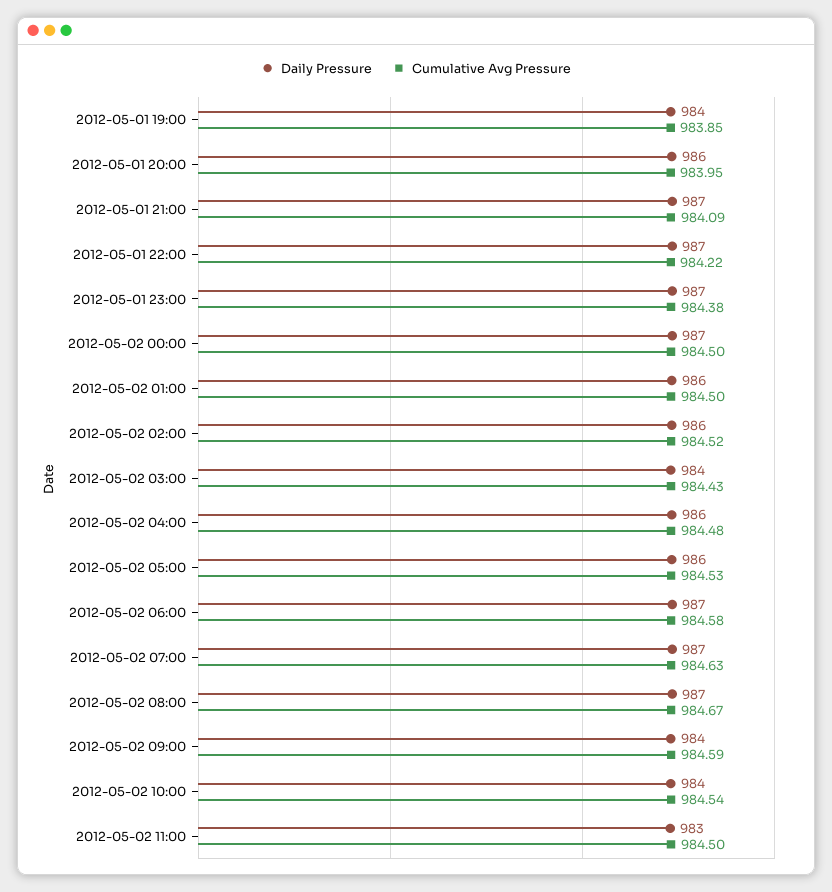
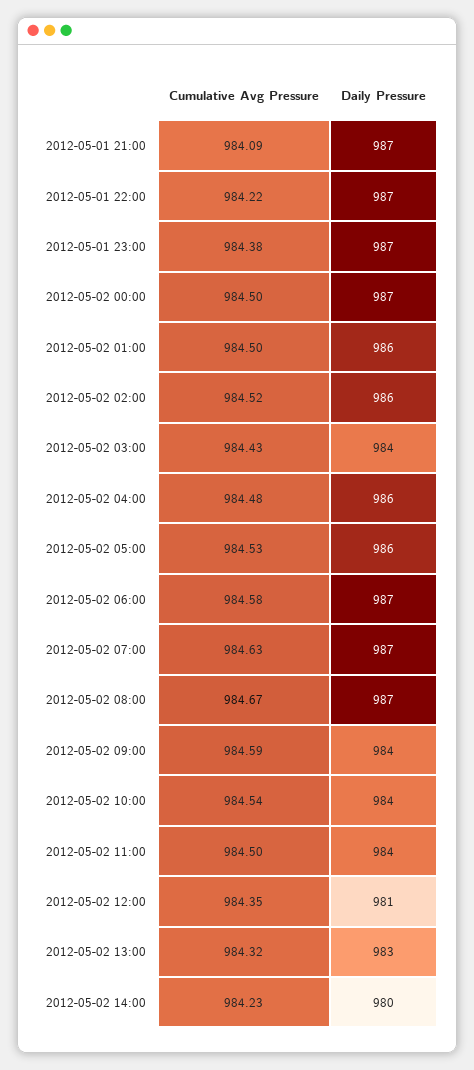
Daily Pressure, 2012-05-01 19:00: 984 -> none
Cumulative Avg Pressure, 2012-05-01 19:00: 983.85 -> none
Daily Pressure, 2012-05-01 20:00: 986 -> none
Cumulative Avg Pressure, 2012-05-01 20:00: 983.95 -> none
Daily Pressure, 2012-05-02 11:00: 983 -> 984
Cumulative Avg Pressure, 2012-05-02 12:00: none -> 984.35
Daily Pressure, 2012-05-02 12:00: none -> 981
Cumulative Avg Pressure, 2012-05-02 13:00: none -> 984.32
Daily Pressure, 2012-05-02 13:00: none -> 983
Cumulative Avg Pressure, 2012-05-02 14:00: none -> 984.23
Daily Pressure, 2012-05-02 14:00: none -> 980

